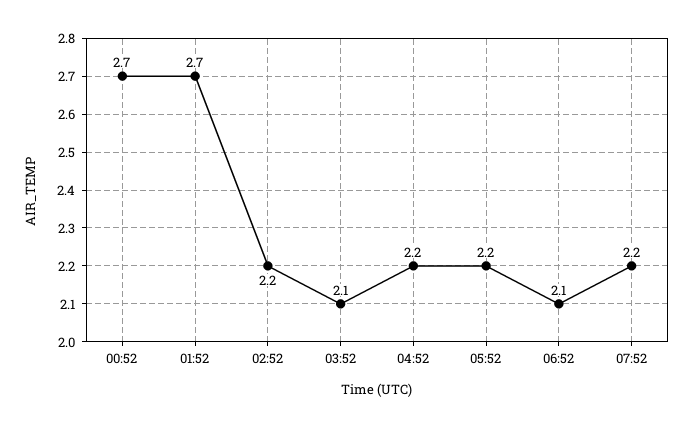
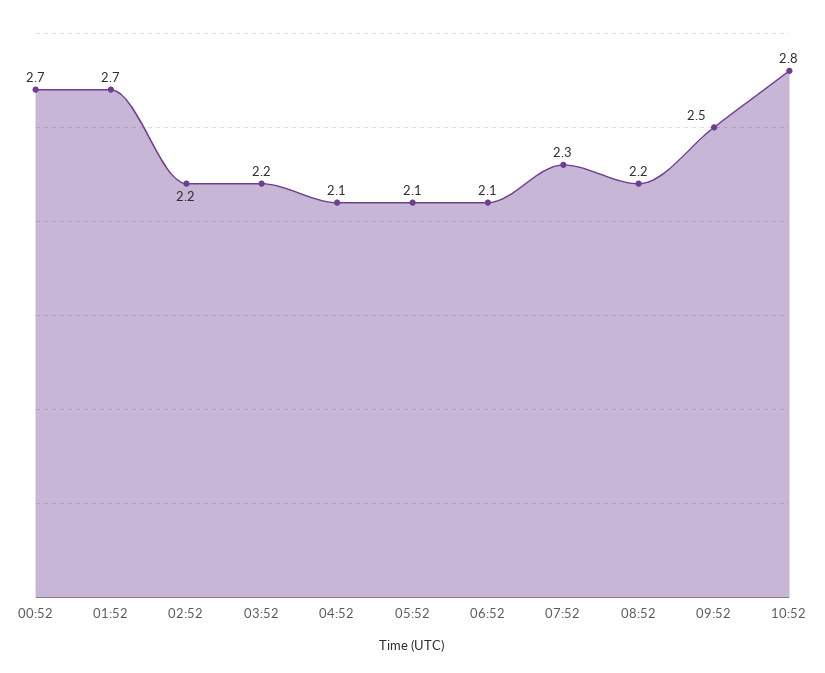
03:52: 2.1 -> 2.2
04:52: 2.2 -> 2.1
05:52: 2.2 -> 2.1
07:52: 2.2 -> 2.3
08:52: none -> 2.2
09:52: none -> 2.5
10:52: none -> 2.8

